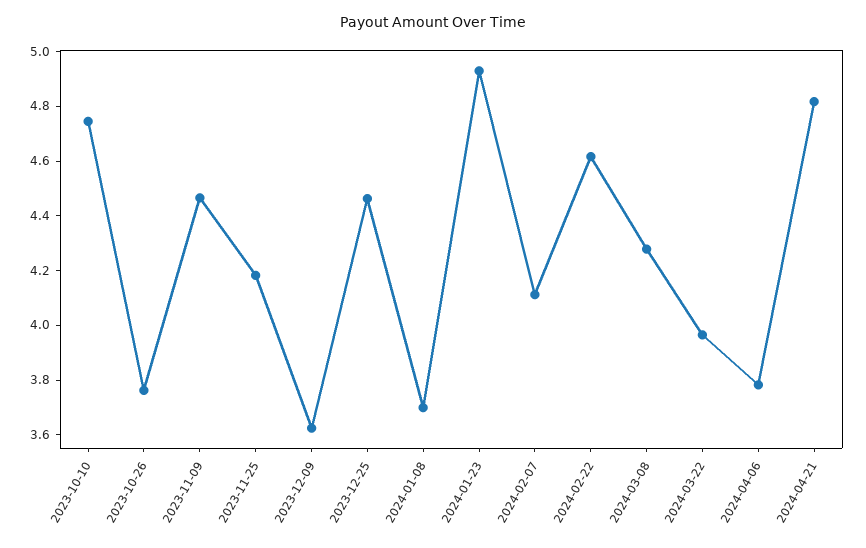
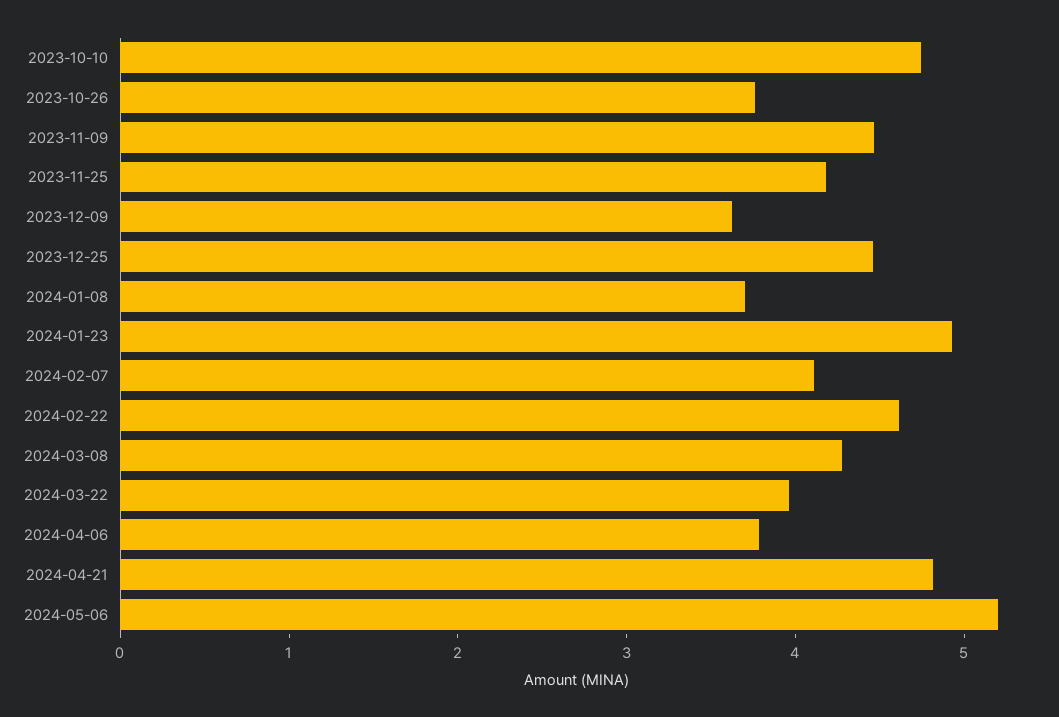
2024-05-06: none -> 5.2

